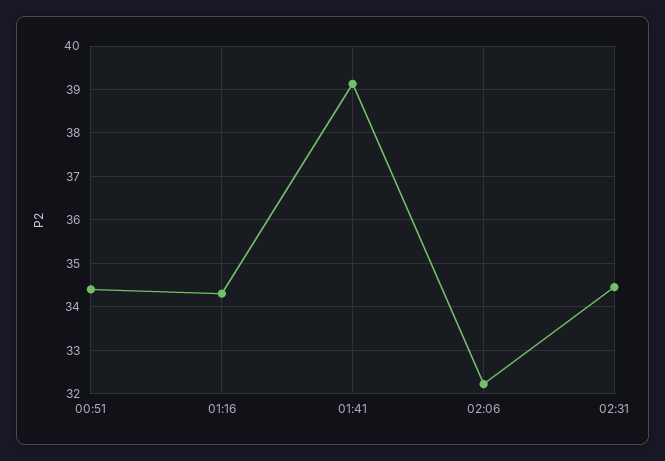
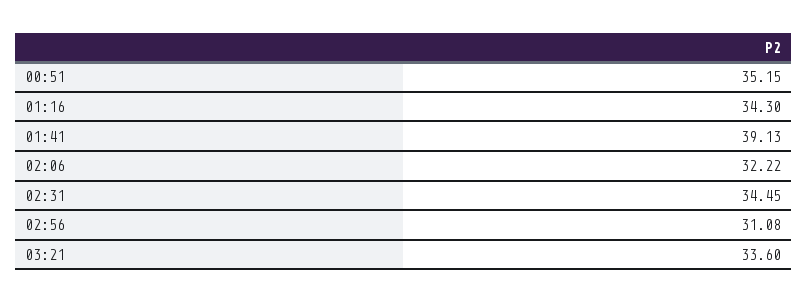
00:51: 34.4 -> 35.15
02:56: none -> 31.08
03:21: none -> 33.6

